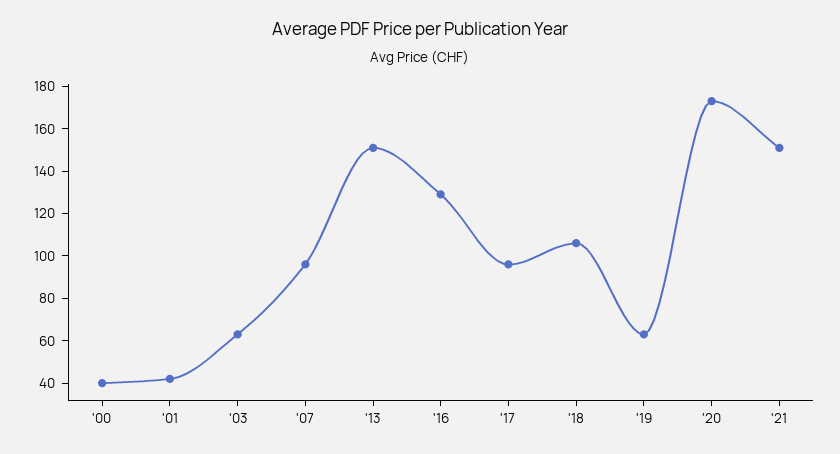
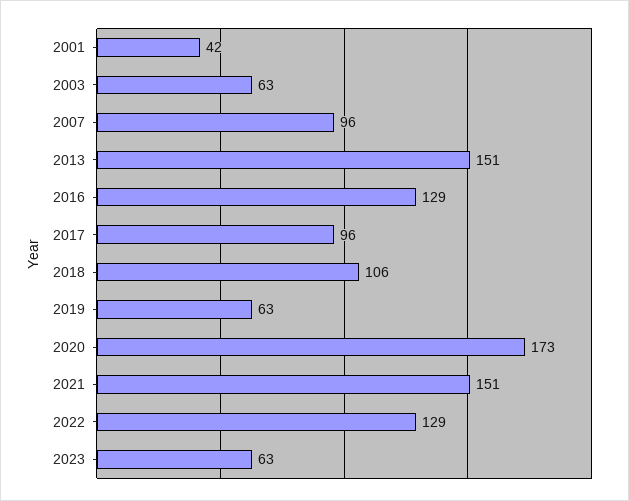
'00: 40 -> none
2022: none -> 129
2023: none -> 63

